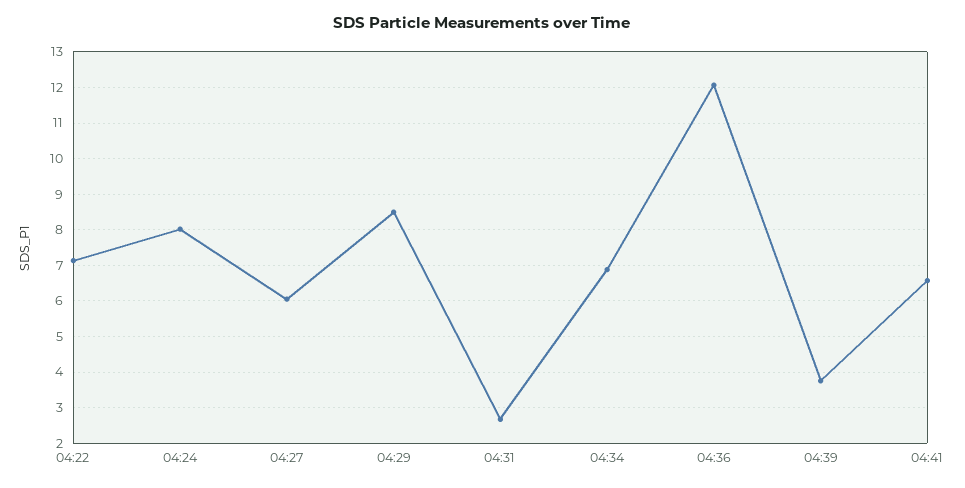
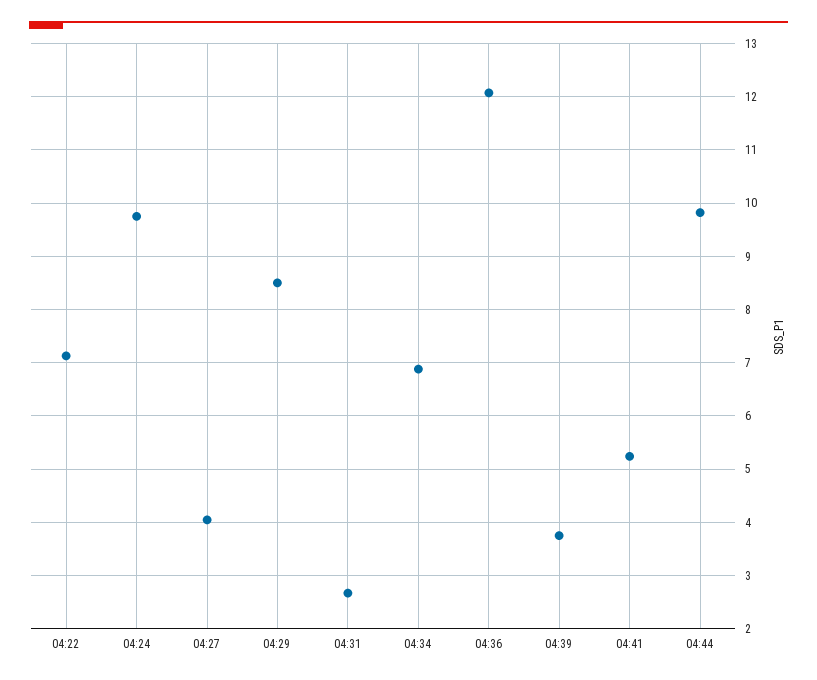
04:24: 8 -> 9.8
04:27: 6 -> 4
04:41: 6.6 -> 5.2
04:44: none -> 9.8

